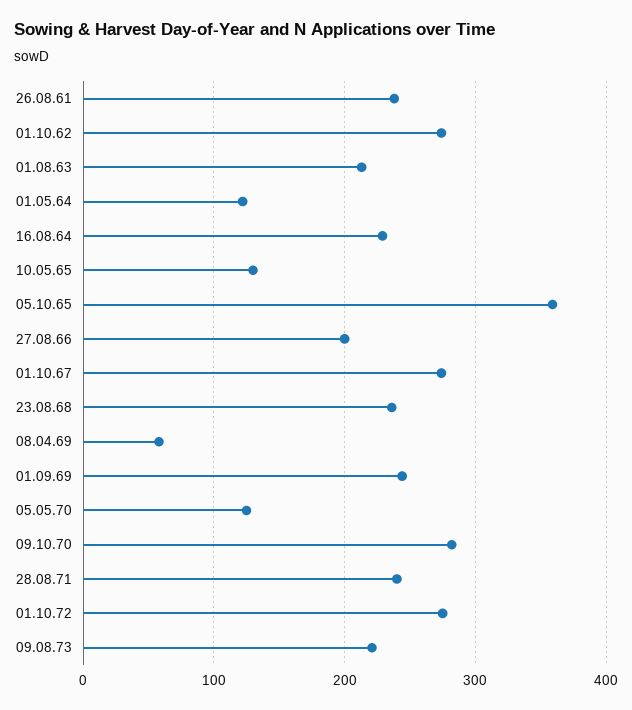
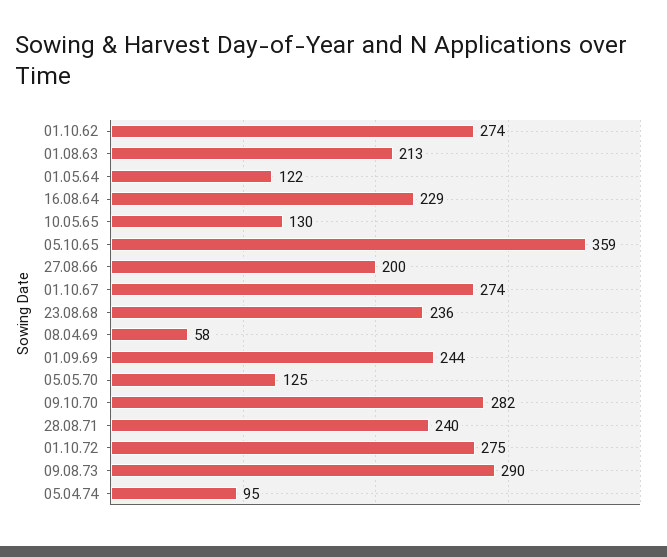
26.08.61: 240 -> none
09.08.73: 220 -> 290
05.04.74: none -> 95

